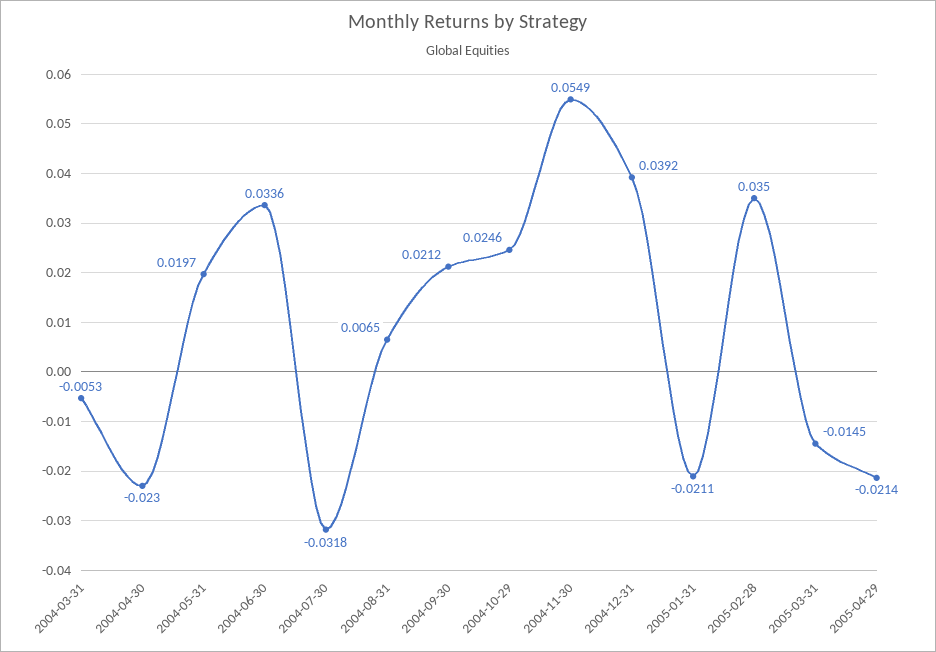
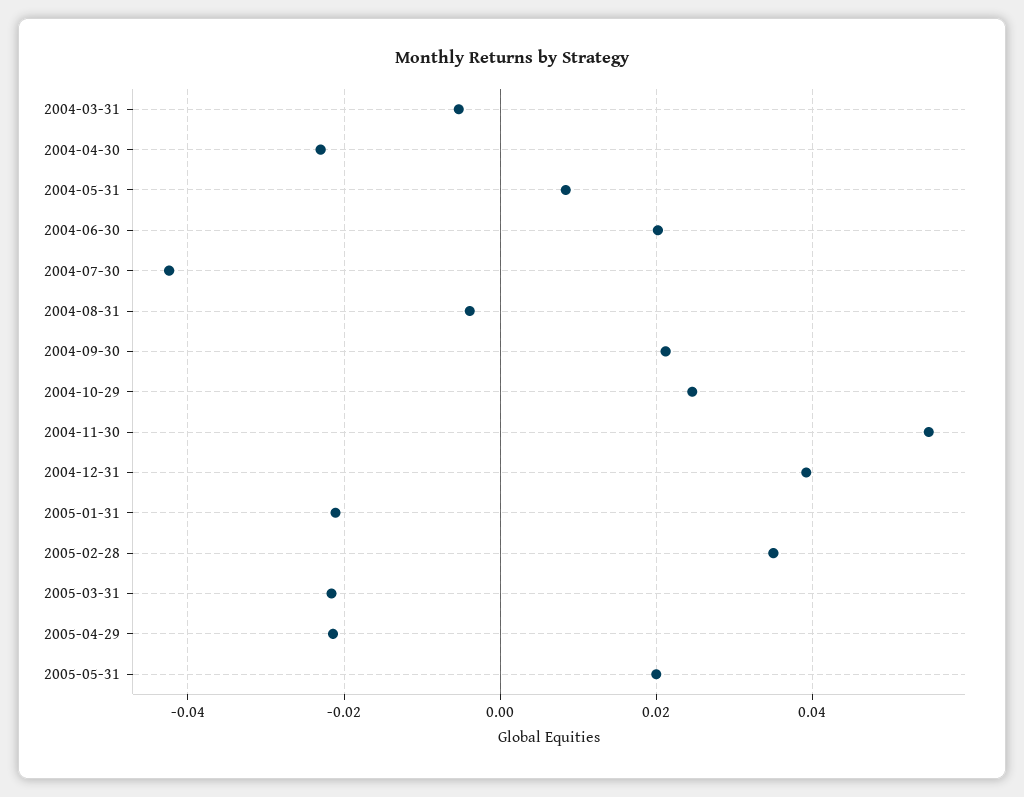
2004-05-31: 0.0197 -> 0.008
2004-06-30: 0.0336 -> 0.02
2004-07-30: -0.0318 -> -0.042
2004-08-31: 0.0065 -> -0.004
2005-03-31: -0.0145 -> -0.022
2005-05-31: none -> 0.02

